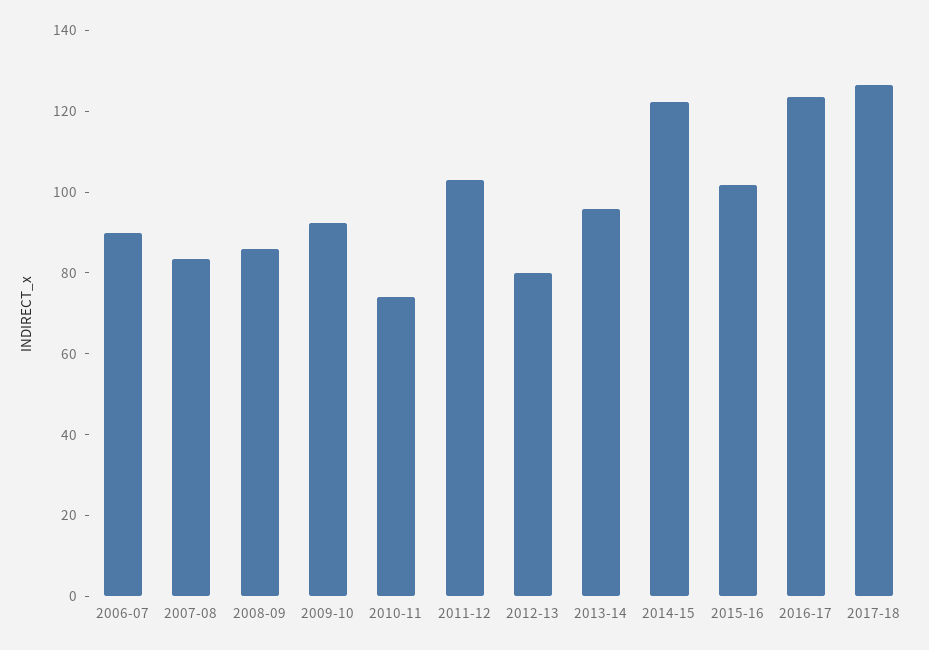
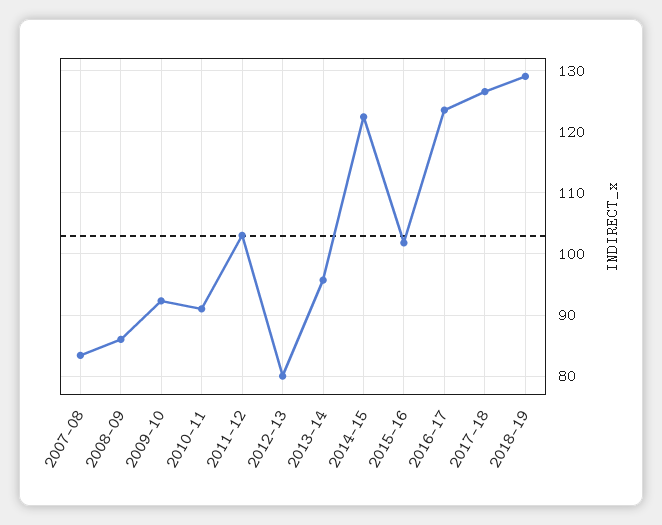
2006-07: 90 -> none
2010-11: 75 -> 91
2018-19: none -> 129

